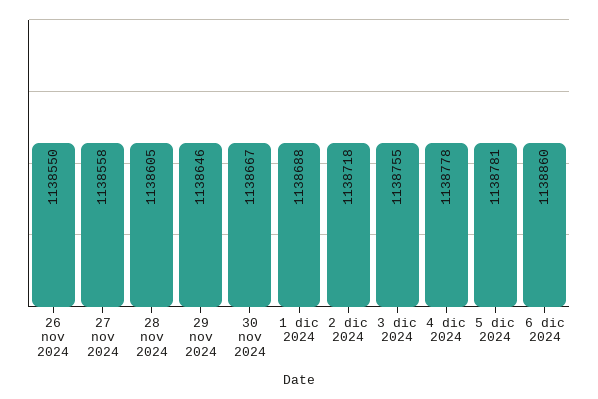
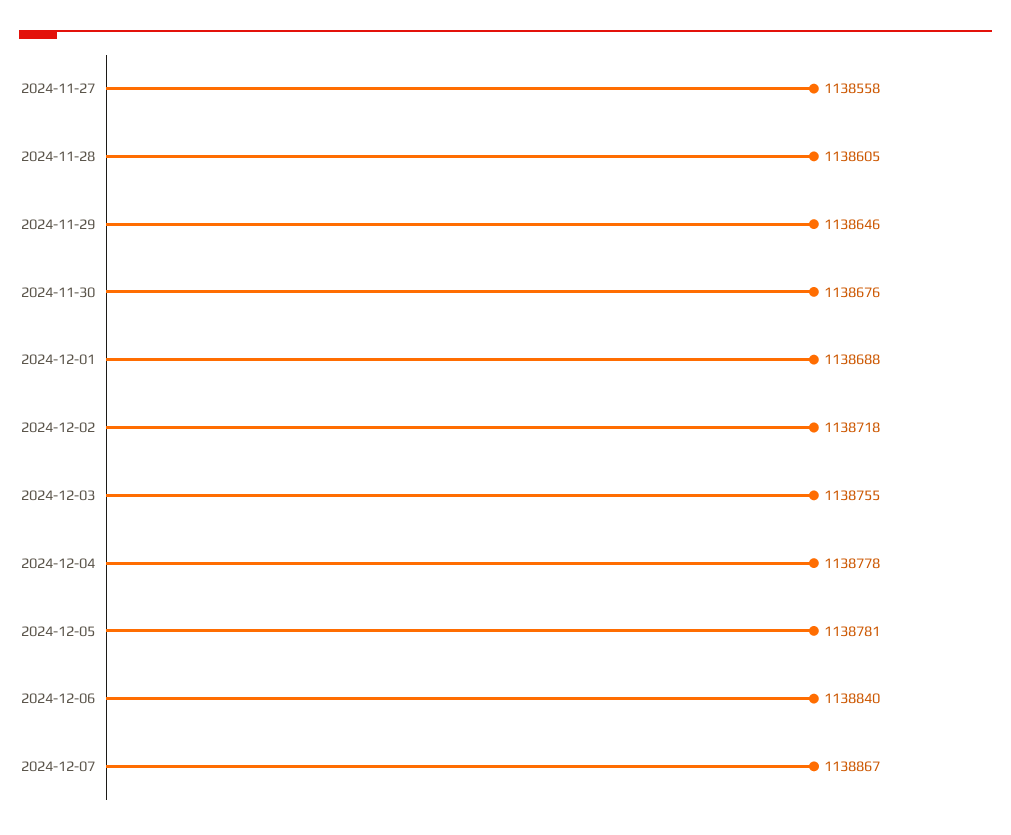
26 nov 2024: 1138550 -> none
30 nov 2024: 1138667 -> 1138676
6 dic 2024: 1138860 -> 1138840
2024-12-07: none -> 1138867

